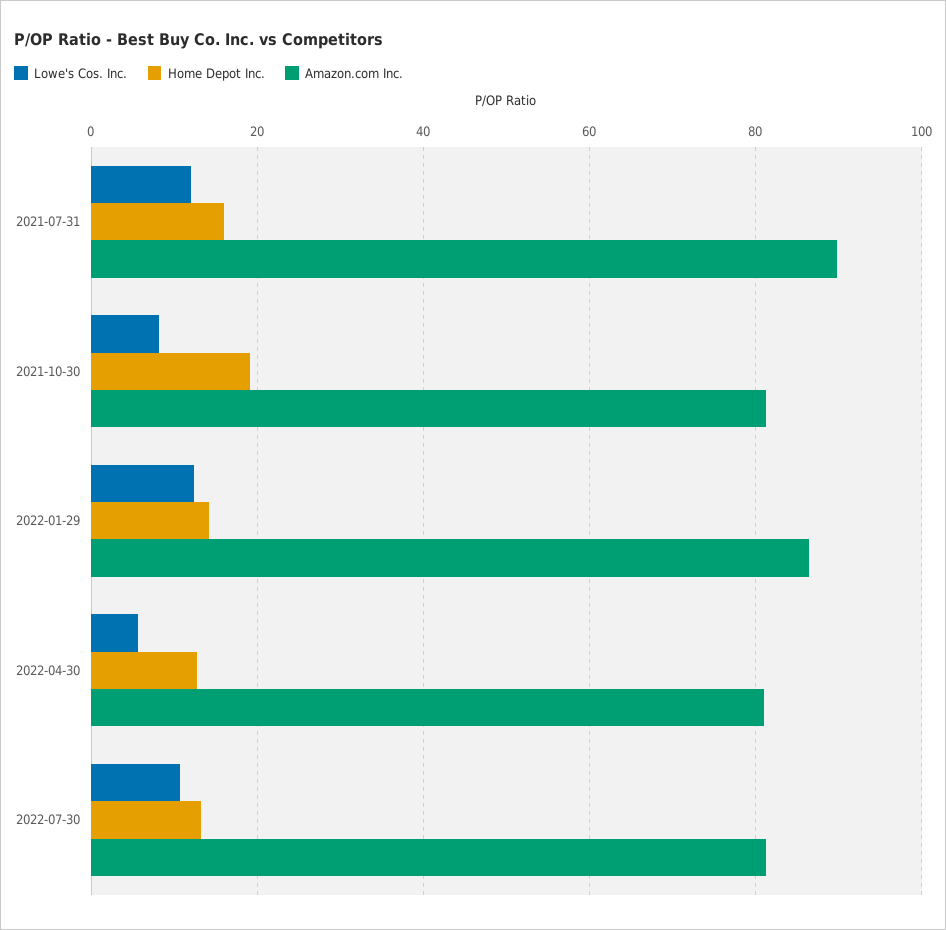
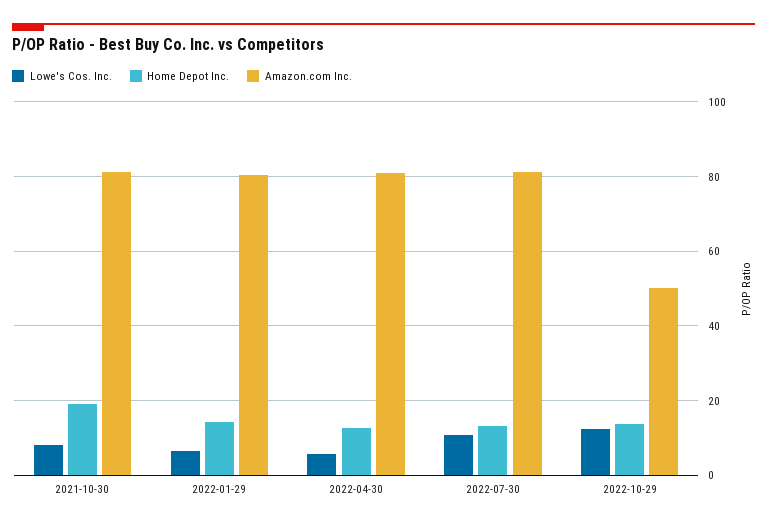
Lowe's Cos. Inc., 2021-07-31: 12 -> none
Home Depot Inc., 2021-07-31: 16 -> none
Amazon.com Inc., 2021-07-31: 90 -> none
Lowe's Cos. Inc., 2022-01-29: 12 -> 6
Amazon.com Inc., 2022-01-29: 86 -> 80
Lowe's Cos. Inc., 2022-10-29: none -> 12
Home Depot Inc., 2022-10-29: none -> 14
Amazon.com Inc., 2022-10-29: none -> 50

